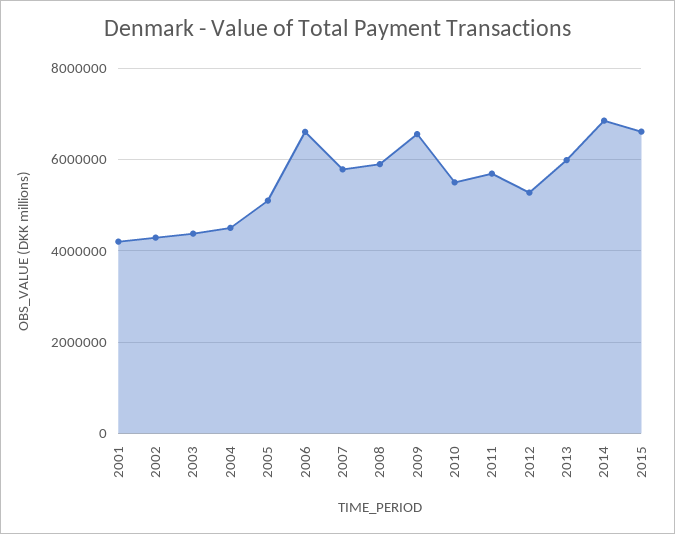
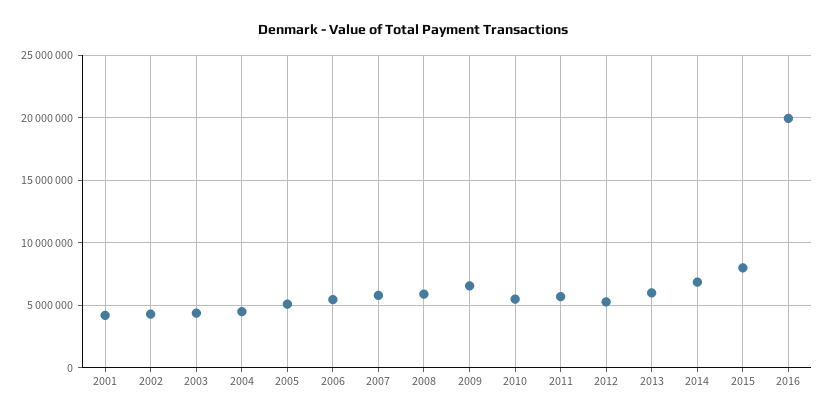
2006: 6600000 -> 5500000
2015: 6600000 -> 8000000
2016: none -> 20000000

